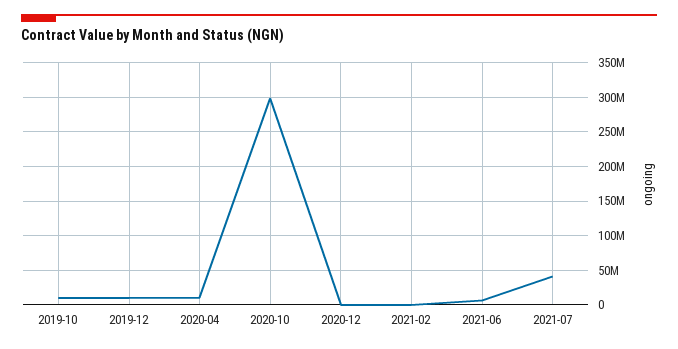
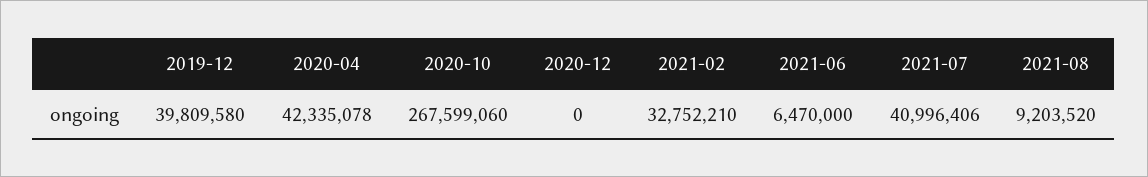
2019-10: 10000000 -> none
2019-12: 10000000 -> 39809580
2020-04: 10000000 -> 42335078
2020-10: 300000000 -> 267599060
2021-02: 0 -> 32752210
2021-08: none -> 9203520

